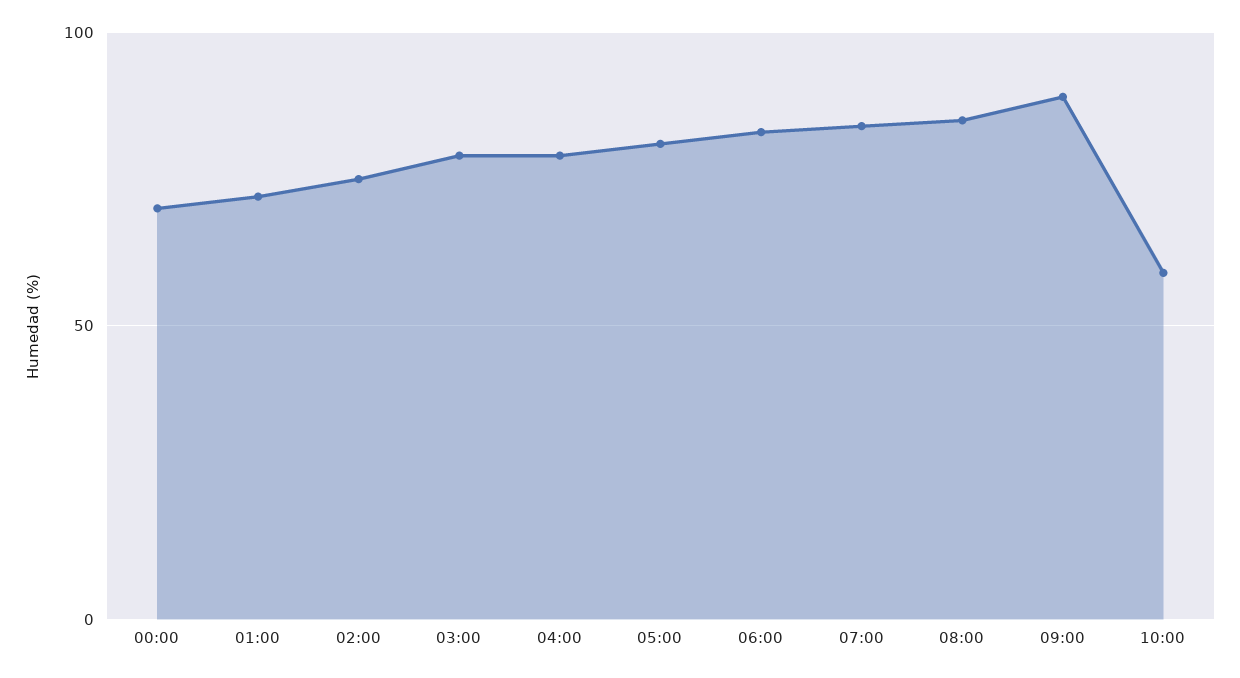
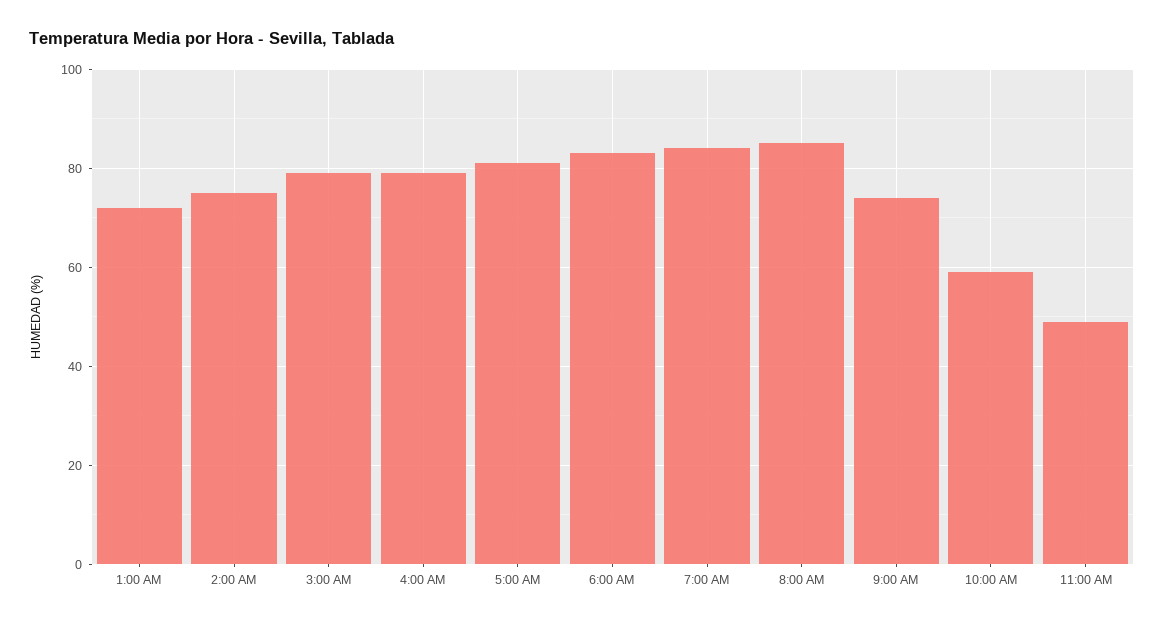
00:00: 70 -> none
09:00: 90 -> 75
11:00 AM: none -> 50

